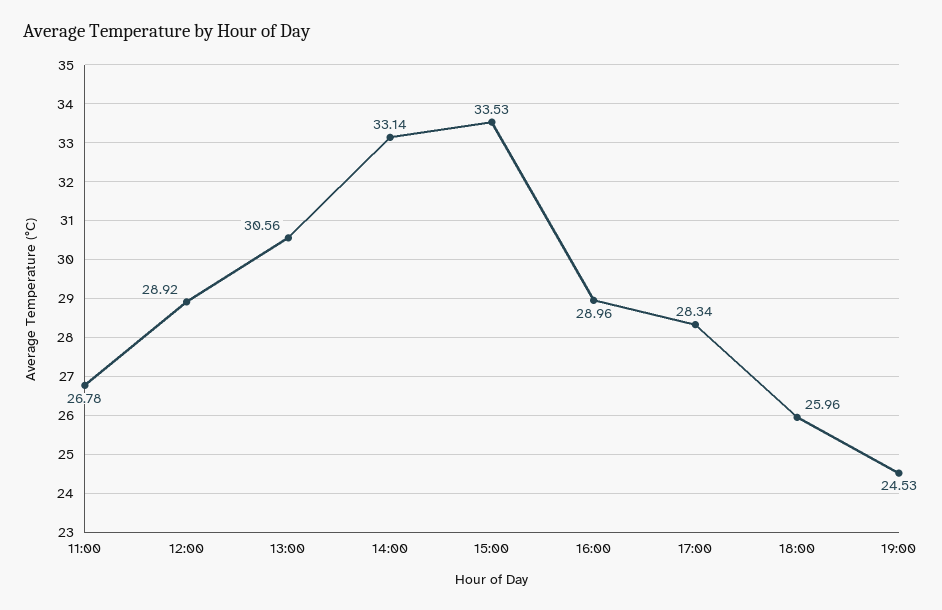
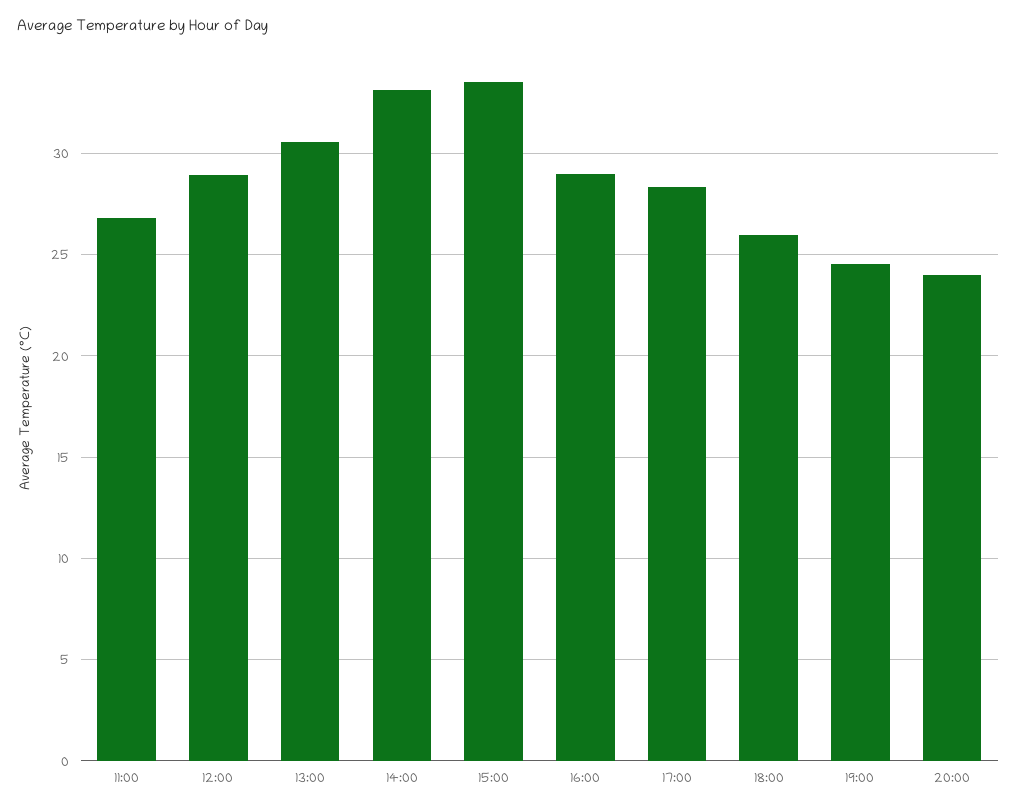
20:00: none -> 24

